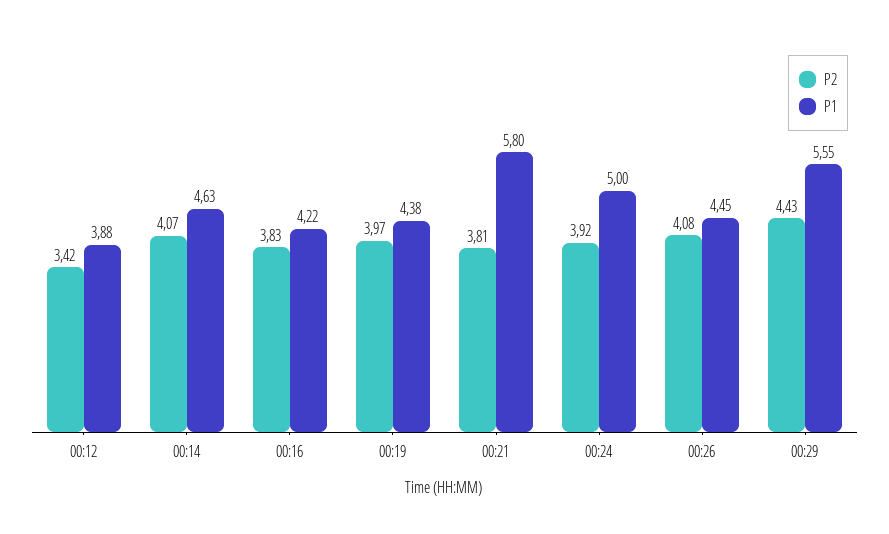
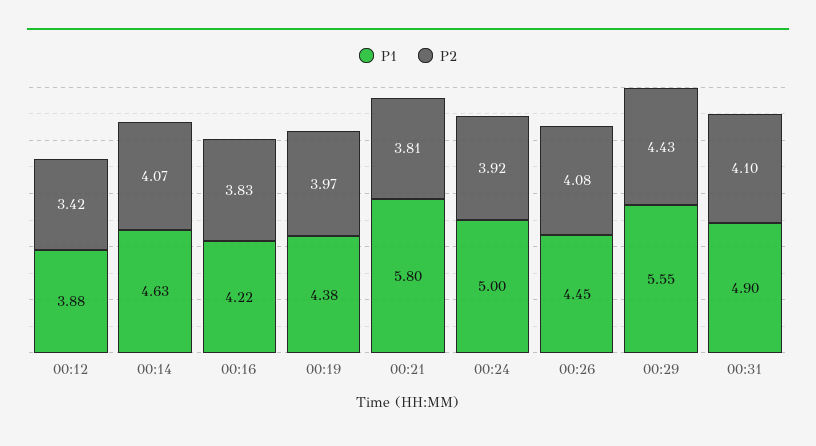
P1, 00:31: none -> 4.9
P2, 00:31: none -> 4.1

